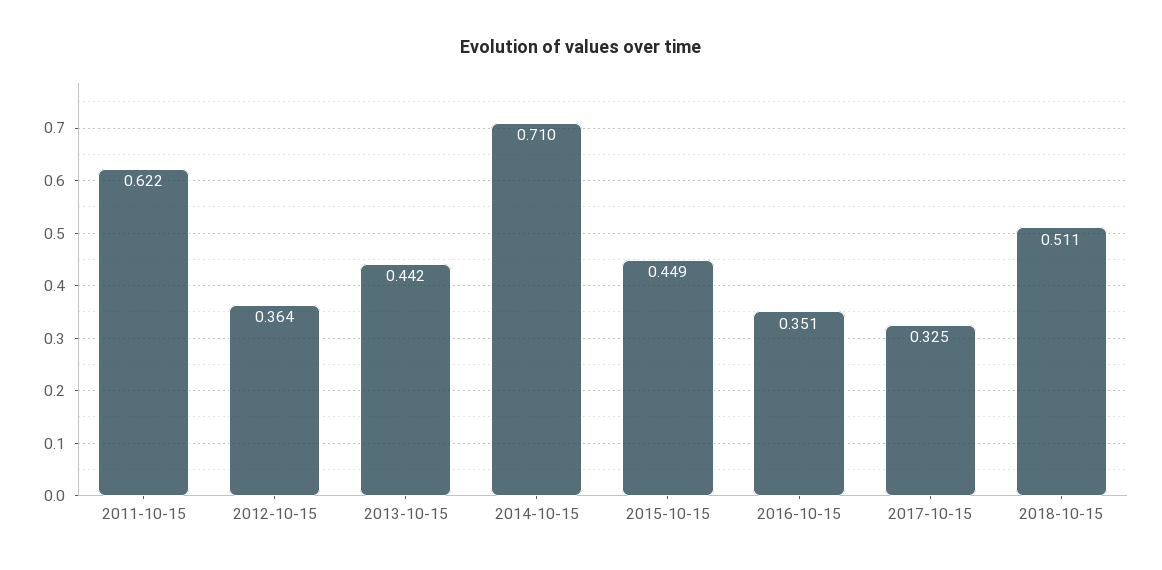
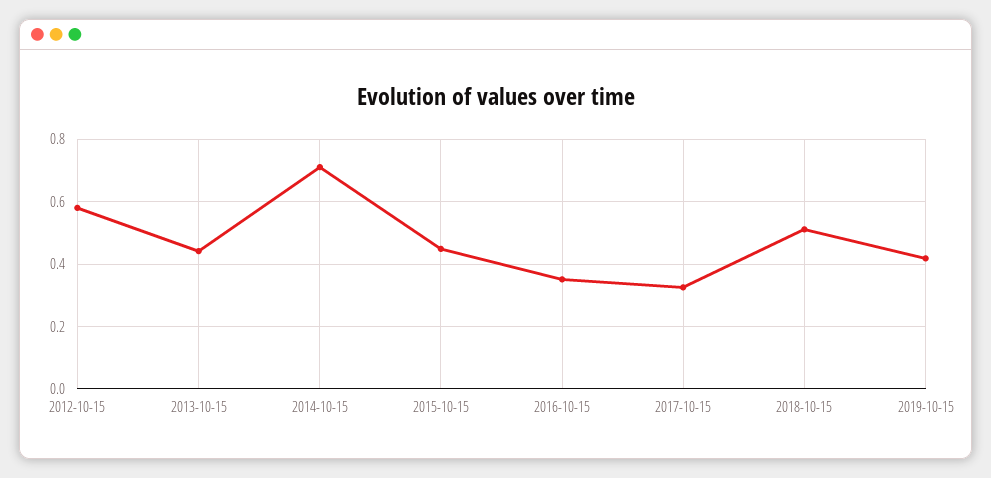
2011-10-15: 0.622 -> none
2012-10-15: 0.364 -> 0.58
2019-10-15: none -> 0.42

